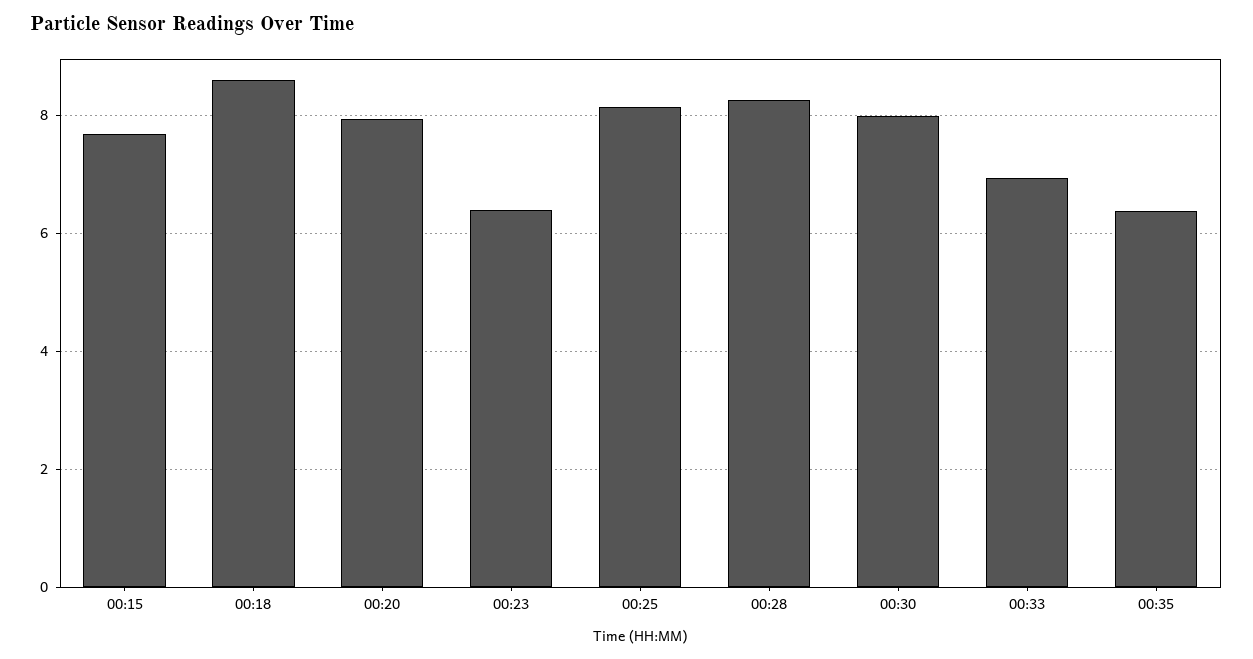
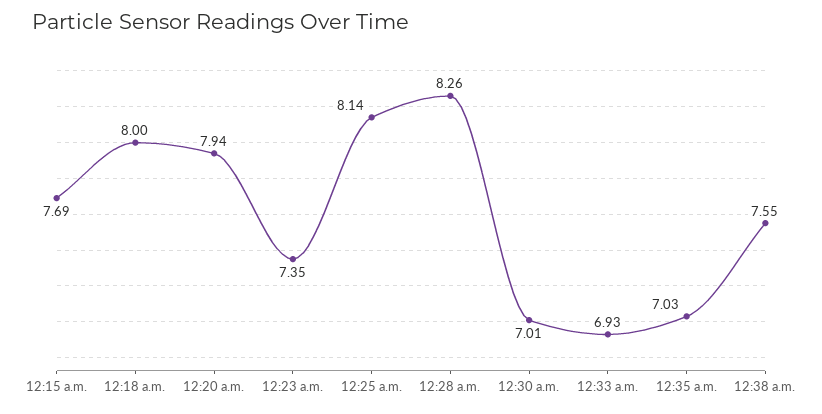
00:18: 8.6 -> 8
00:23: 6.4 -> 7.35
00:30: 8 -> 7.01
00:35: 6.4 -> 7.03
12:38 a.m.: none -> 7.55

